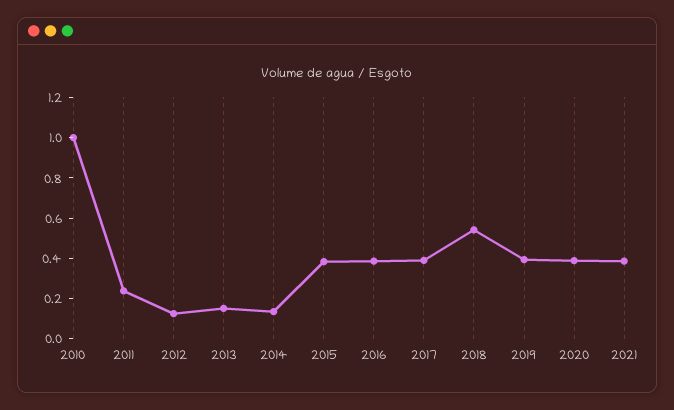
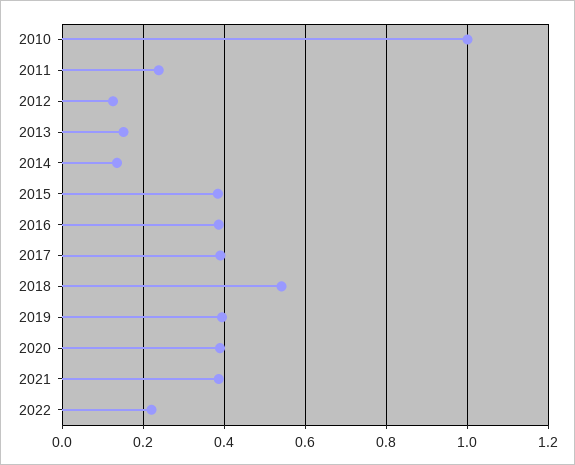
2022: none -> 0.22

